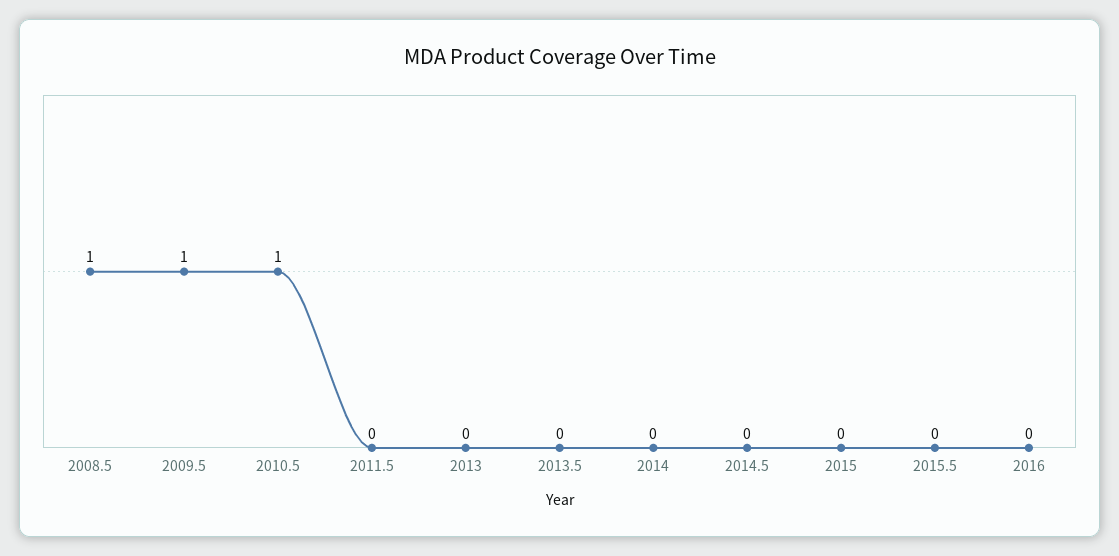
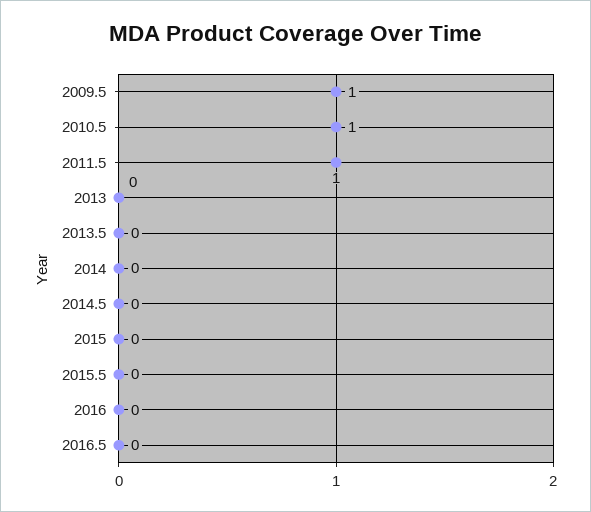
2008.5: 1 -> none
2011.5: 0 -> 1
2016.5: none -> 0

